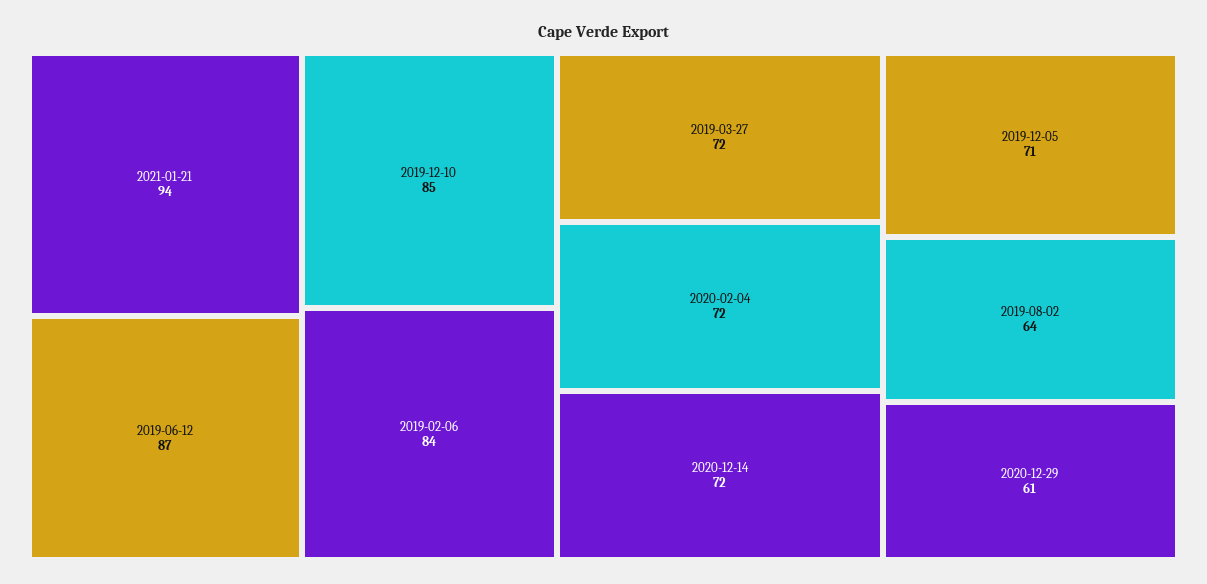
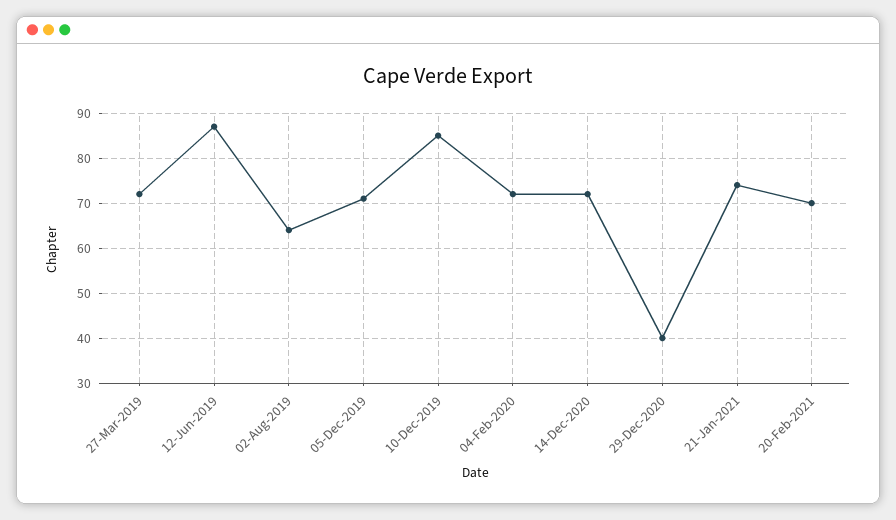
2021-01-21: 94 -> 75
2019-02-06: 84 -> none
2020-12-29: 61 -> 40
20-Feb-2021: none -> 70

